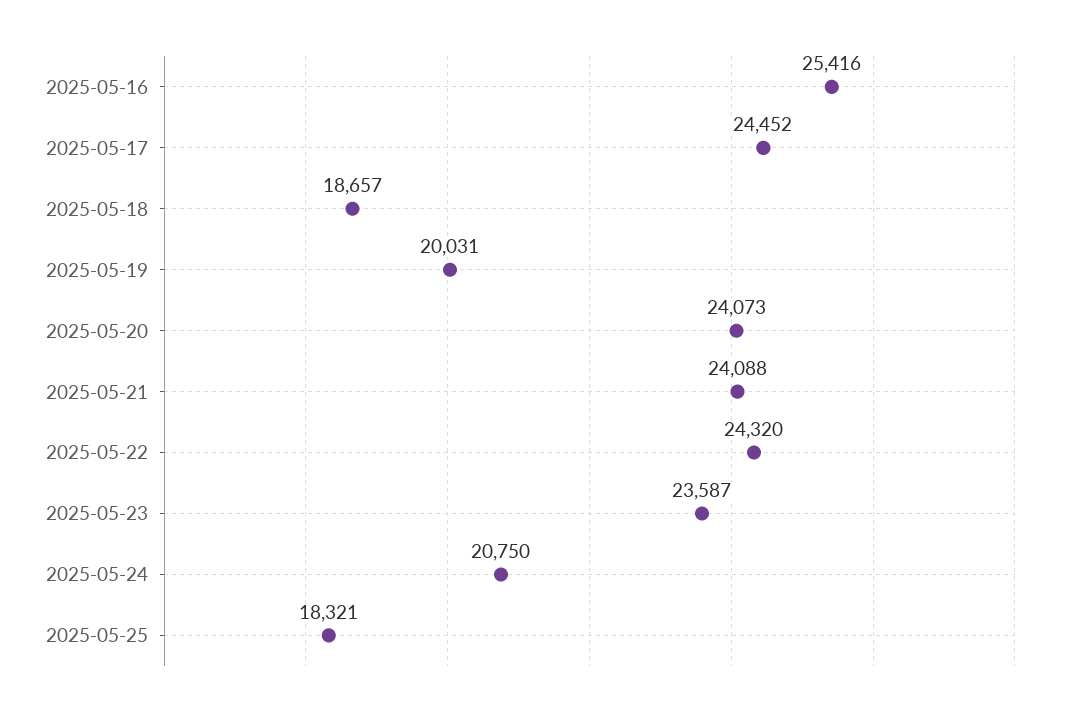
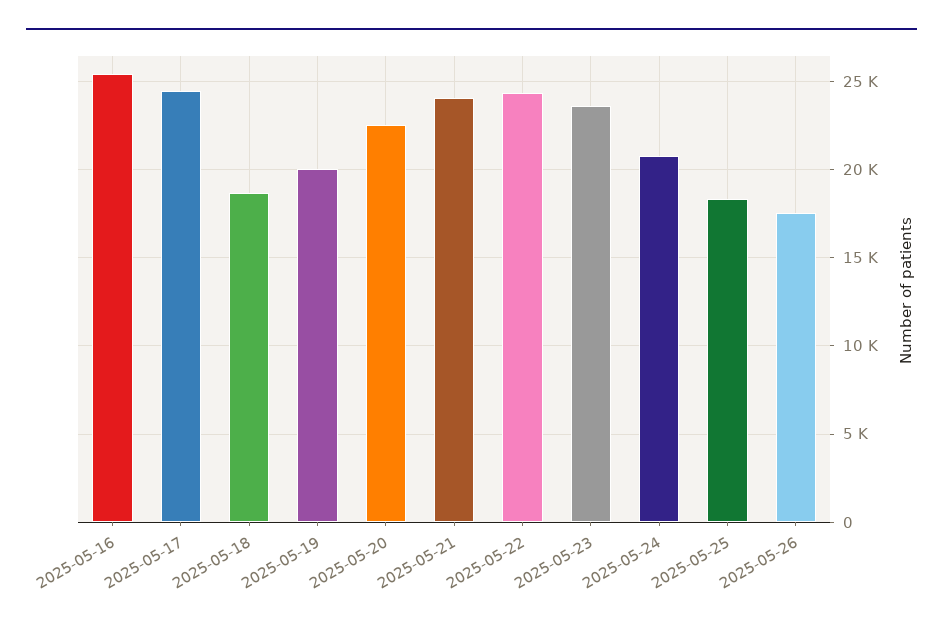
2025-05-20: 24073 -> 22500
2025-05-26: none -> 17500

